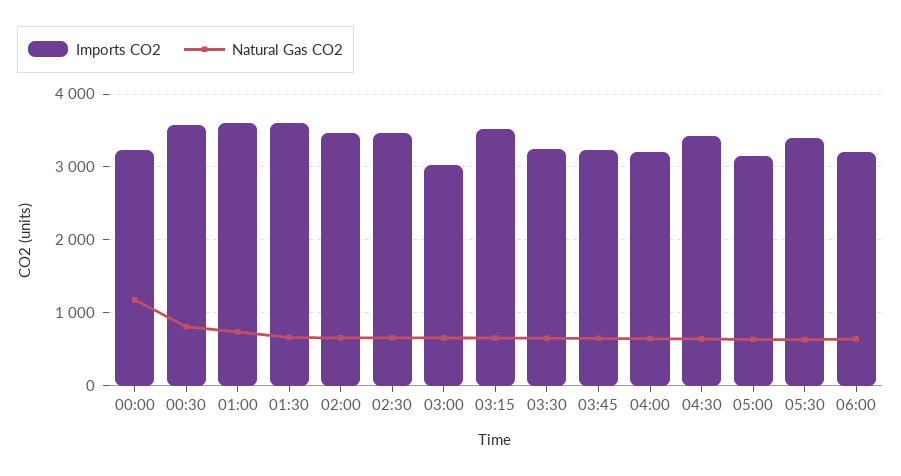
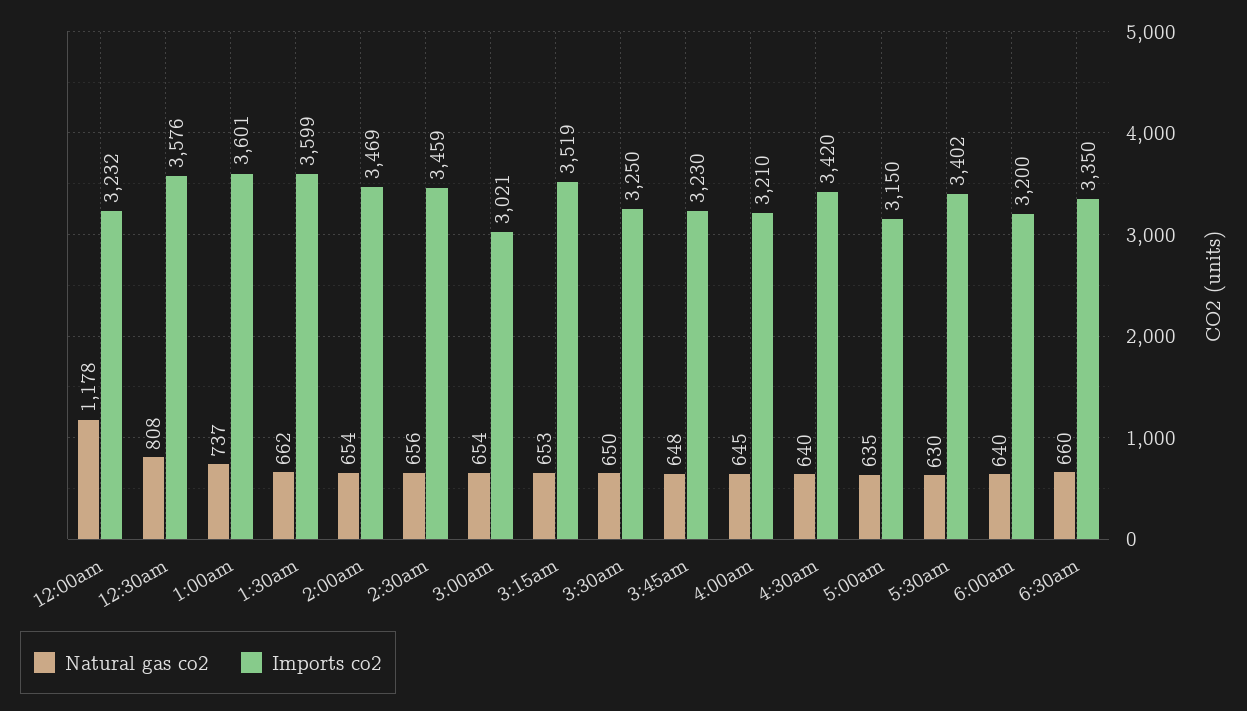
Natural Gas CO2, 6:30am: none -> 660
Imports CO2, 6:30am: none -> 3350

